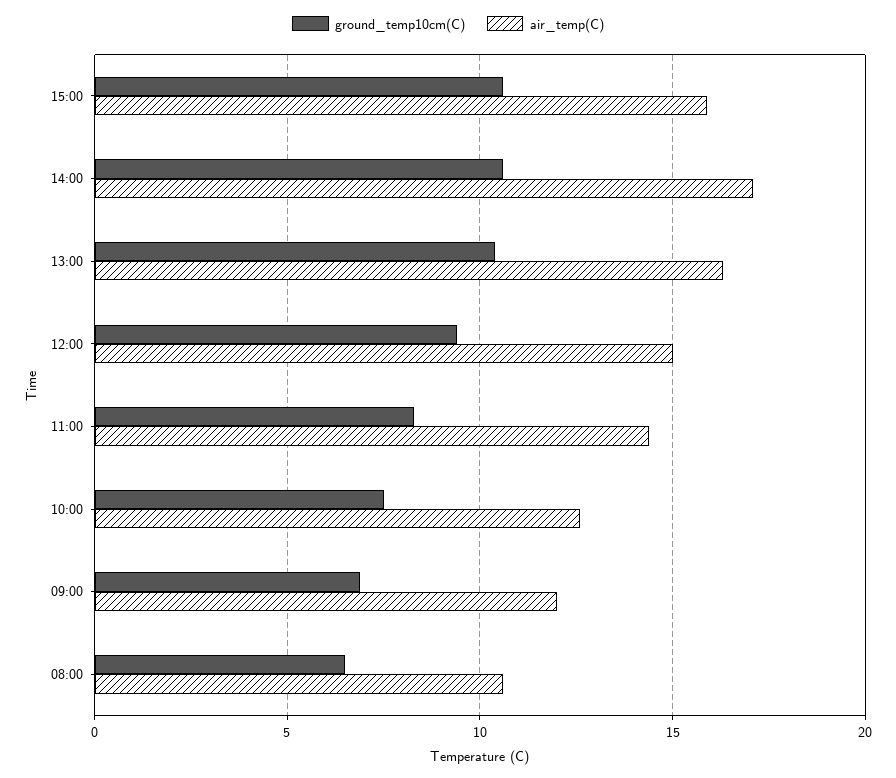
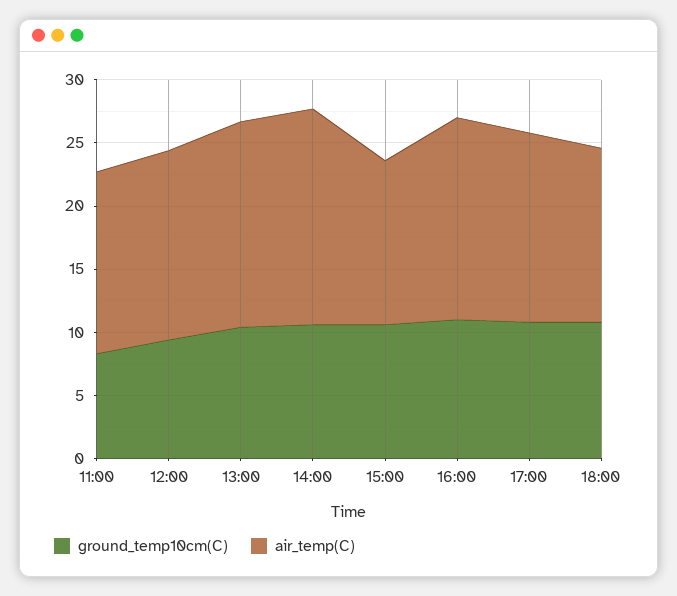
air_temp(C), 15:00: 16 -> 13
ground_temp10cm(C), 10:00: 7.5 -> none
air_temp(C), 10:00: 12.5 -> none
ground_temp10cm(C), 09:00: 7 -> none
air_temp(C), 09:00: 12 -> none
ground_temp10cm(C), 08:00: 6.5 -> none
air_temp(C), 08:00: 10.5 -> none
ground_temp10cm(C), 16:00: none -> 11
air_temp(C), 16:00: none -> 16
ground_temp10cm(C), 17:00: none -> 11
air_temp(C), 17:00: none -> 15
ground_temp10cm(C), 18:00: none -> 11
air_temp(C), 18:00: none -> 14

